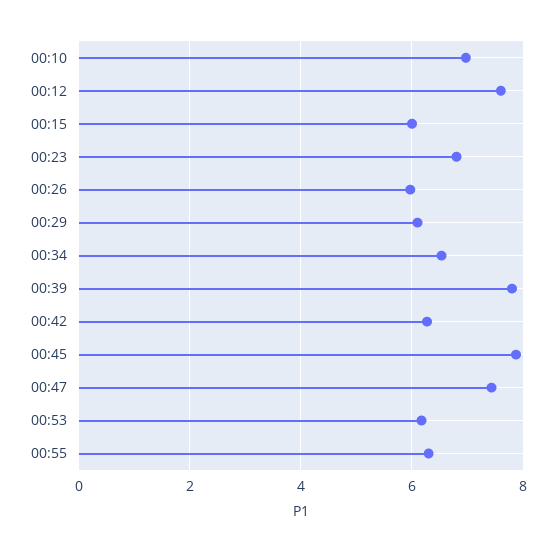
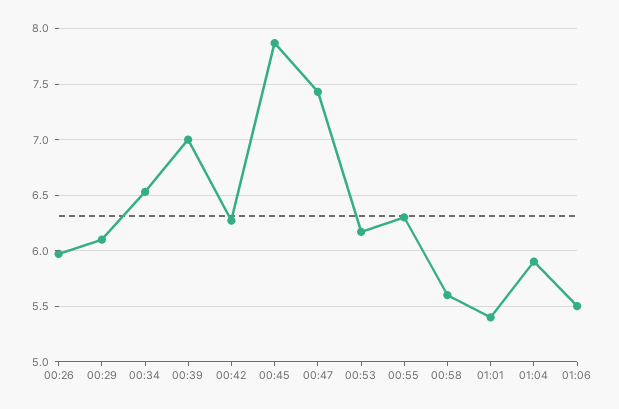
00:10: 7 -> none
00:12: 7.6 -> none
00:15: 6 -> none
00:23: 6.8 -> none
00:39: 7.8 -> 7
00:58: none -> 5.6
01:01: none -> 5.4
01:04: none -> 5.9
01:06: none -> 5.5

